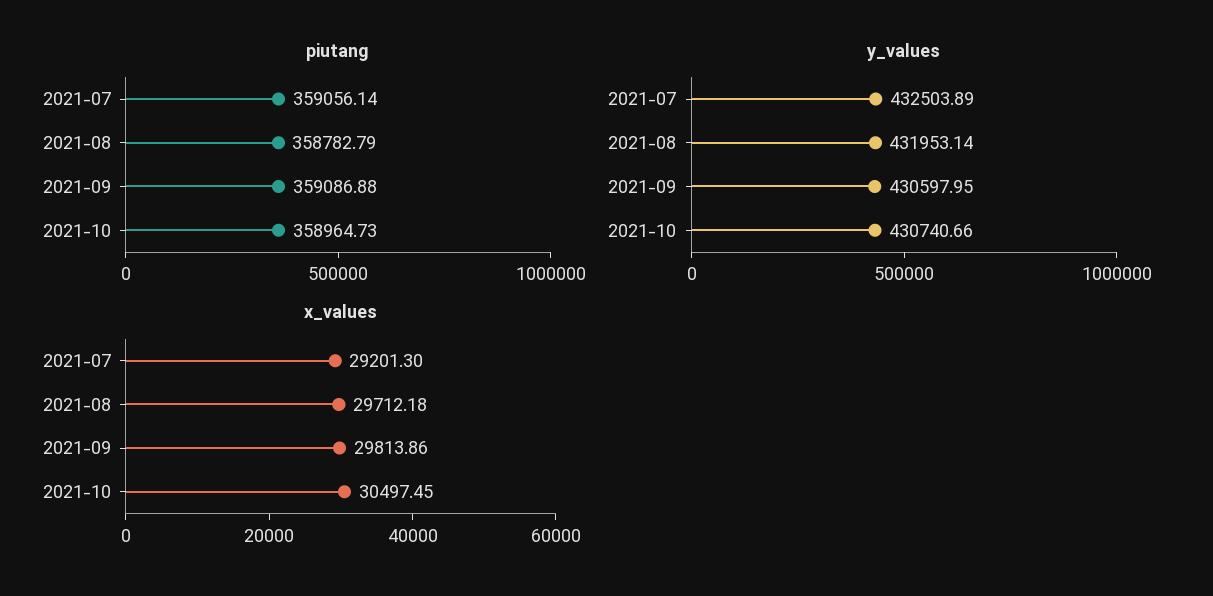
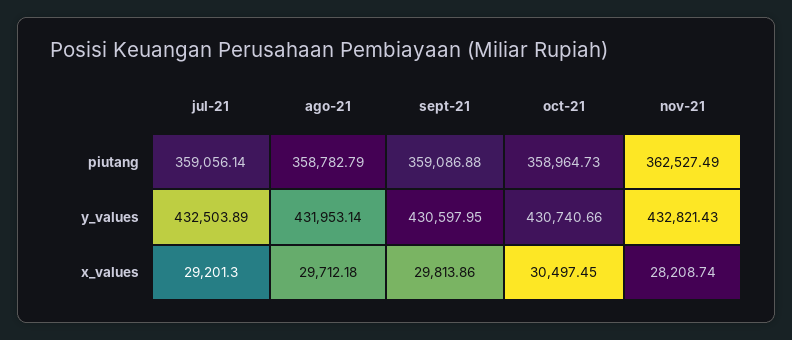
piutang, nov-21: none -> 362527.49
y_values, nov-21: none -> 432821.43
x_values, nov-21: none -> 28208.74

